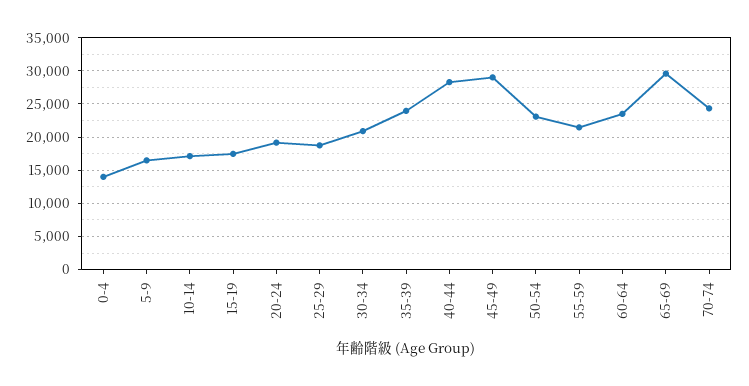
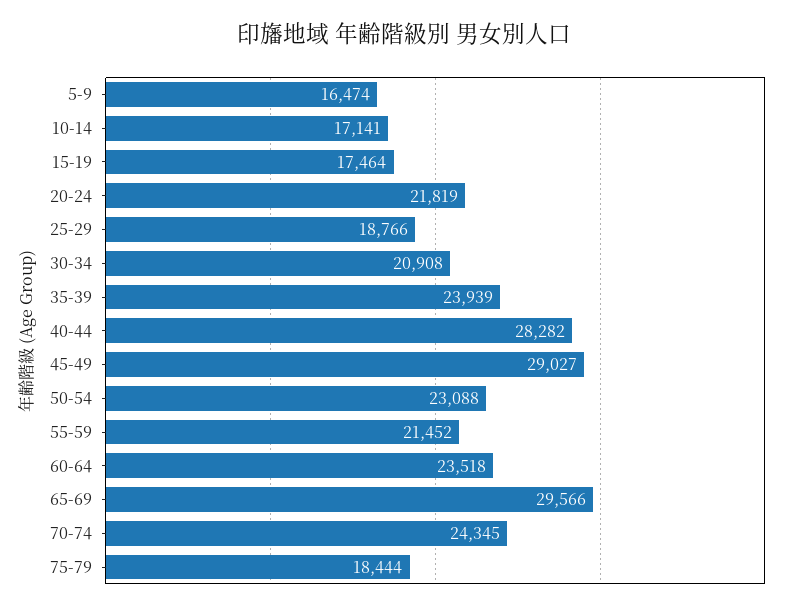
0-4: 14000 -> none
20-24: 19000 -> 21819
75-79: none -> 18444

